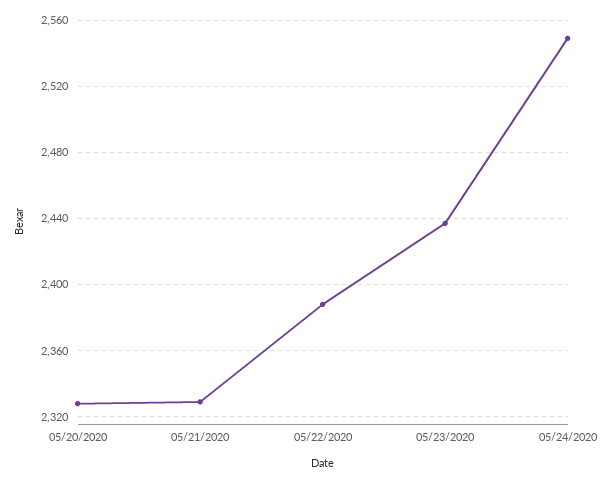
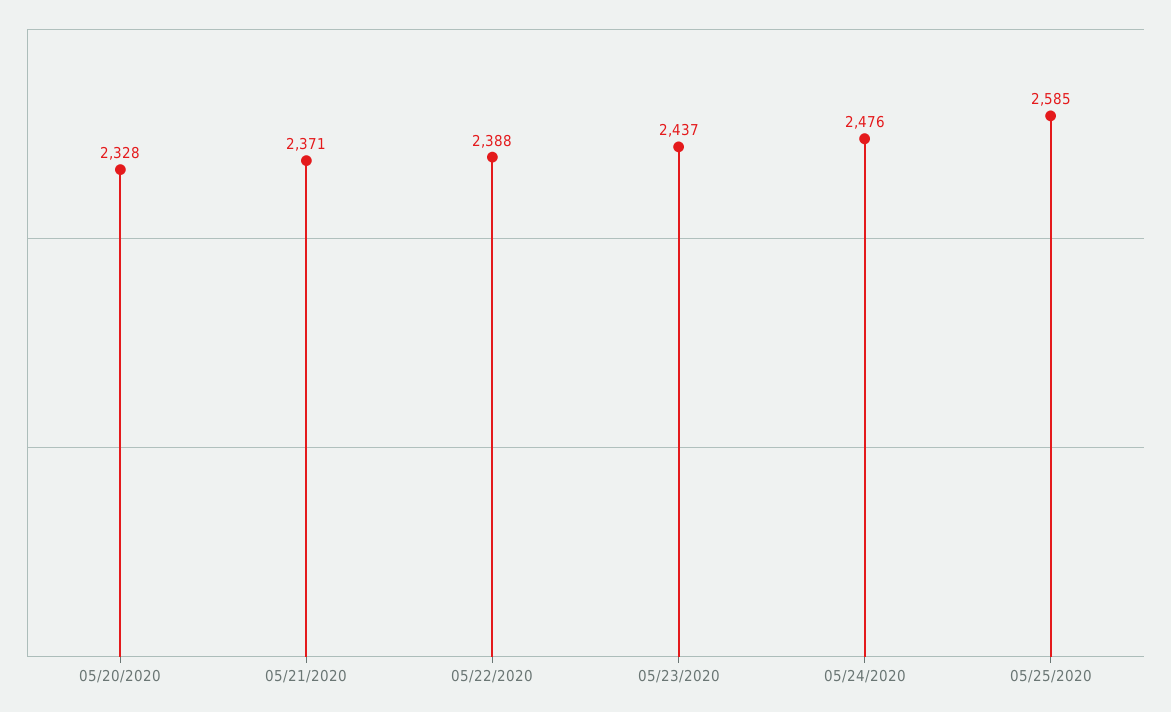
05/21/2020: 2330 -> 2371
05/24/2020: 2550 -> 2476
05/25/2020: none -> 2585

